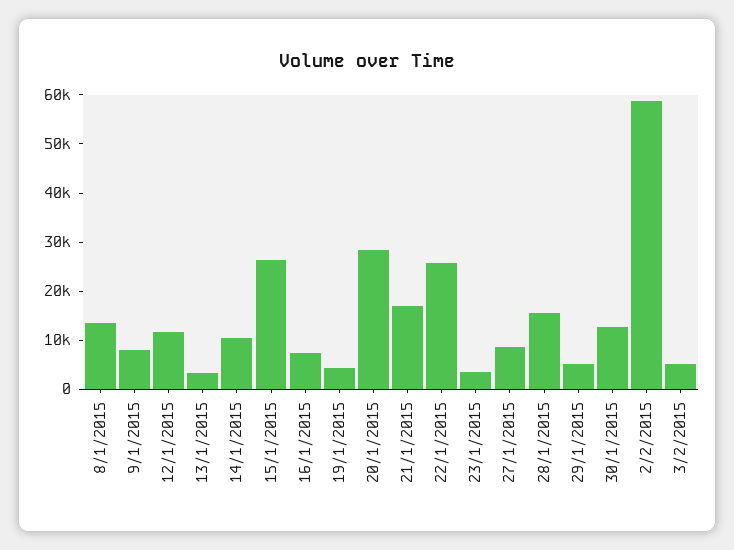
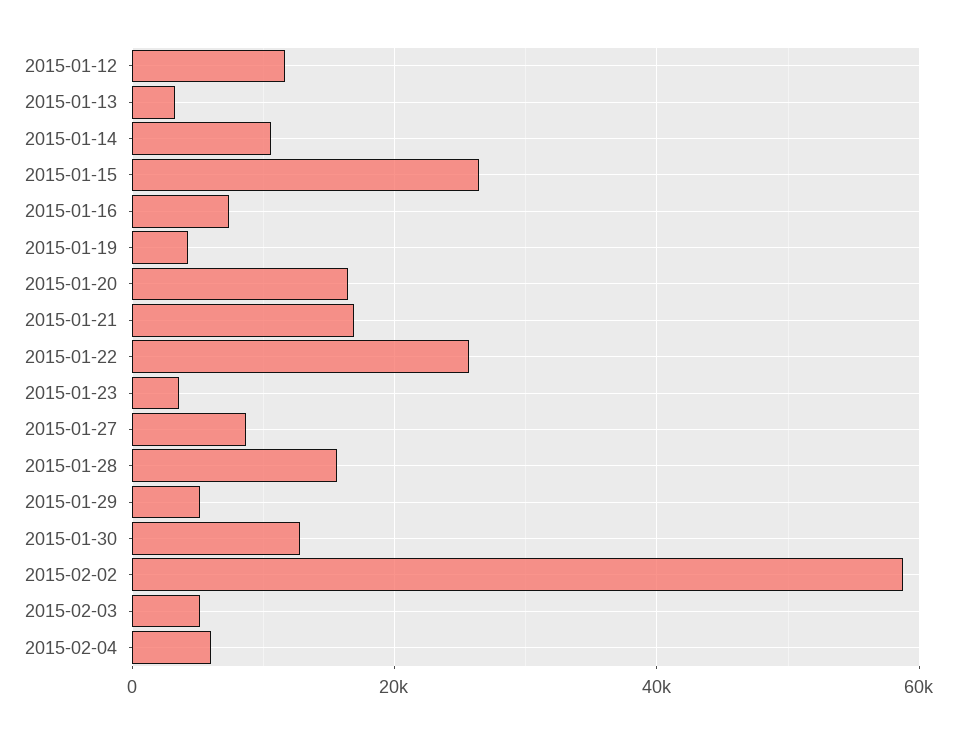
8/1/2015: 14000 -> none
9/1/2015: 8000 -> none
20/1/2015: 28000 -> 16000
2015-02-04: none -> 6000

